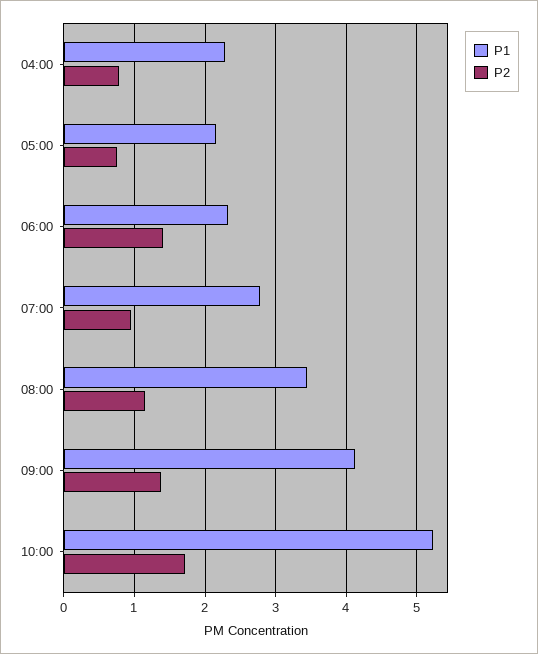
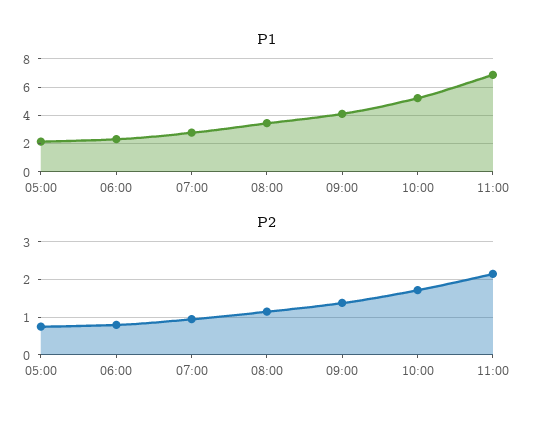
P1, 04:00: 2.3 -> none
P2, 04:00: 0.8 -> none
P2, 06:00: 1.4 -> 0.8
P1, 11:00: none -> 7
P2, 11:00: none -> 2.2

